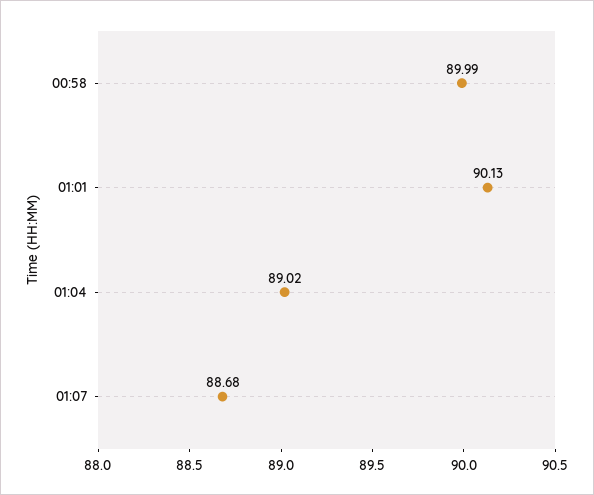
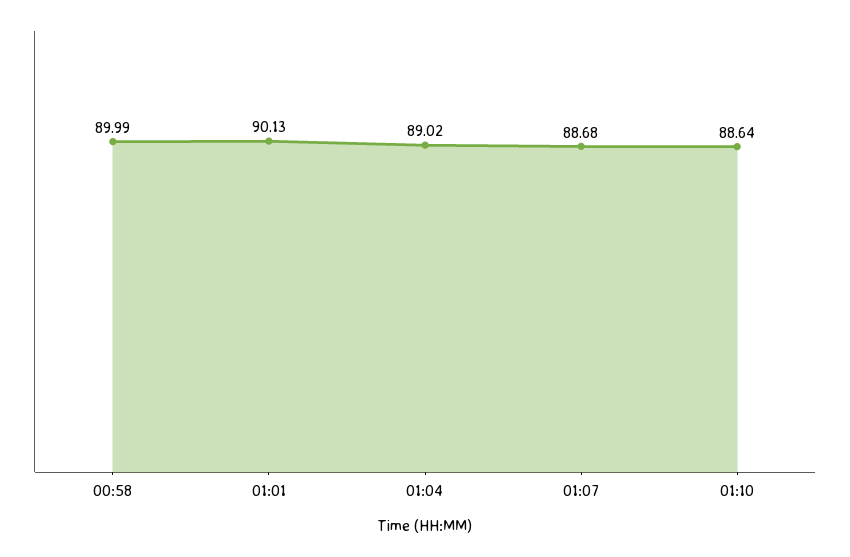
01:10: none -> 88.64

